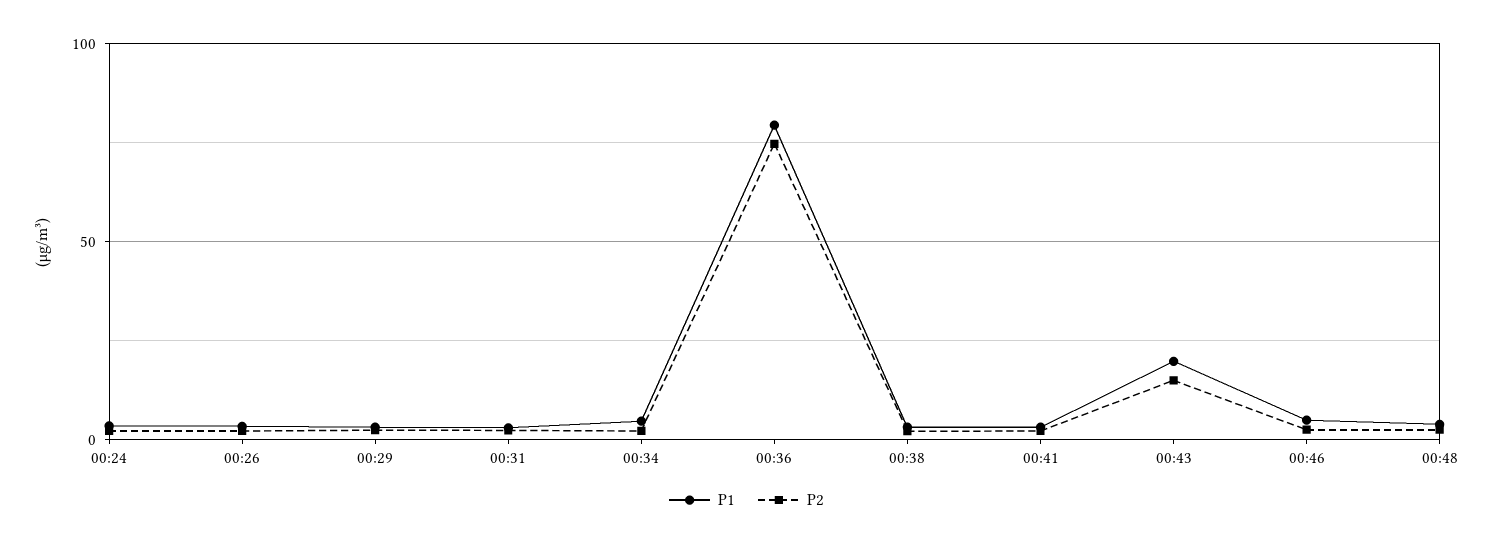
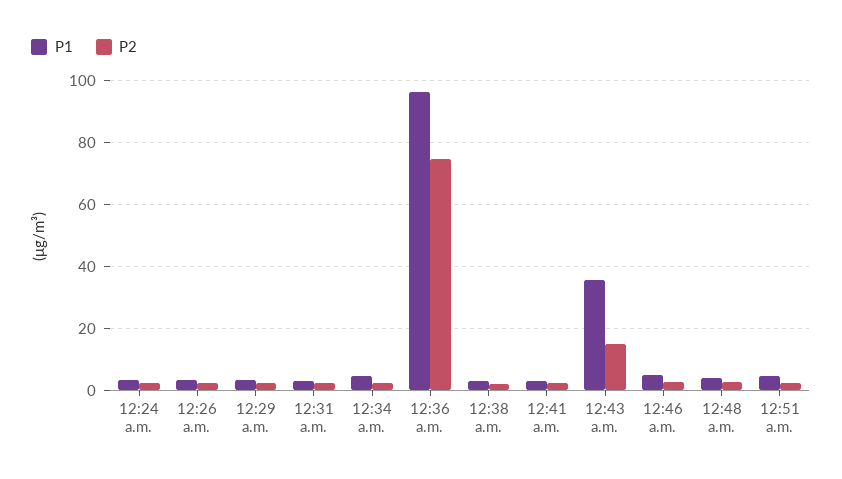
P1, 00:36: 80 -> 96
P1, 00:43: 20 -> 36
P1, 12:51 a.m.: none -> 4
P2, 12:51 a.m.: none -> 2

